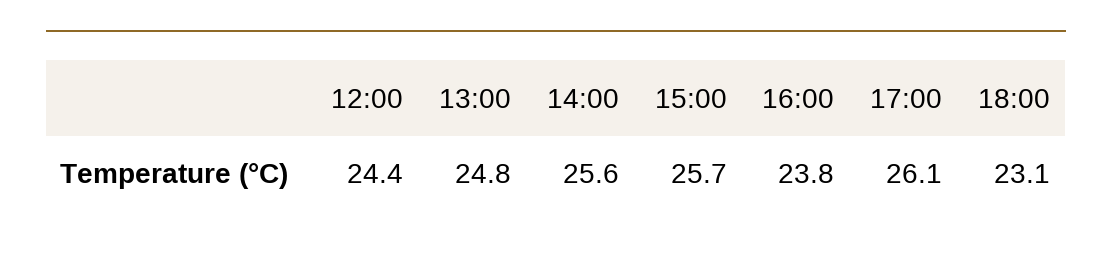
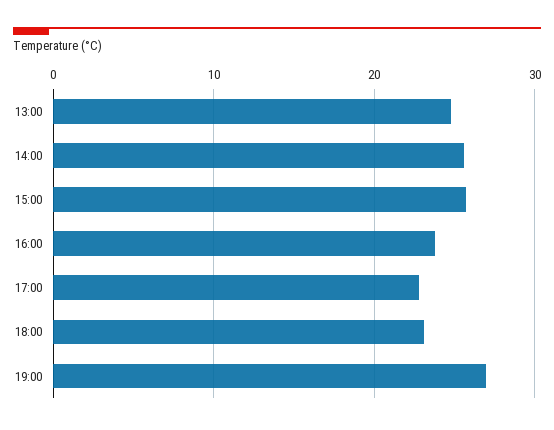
12:00: 24.4 -> none
17:00: 26.1 -> 23
19:00: none -> 27

